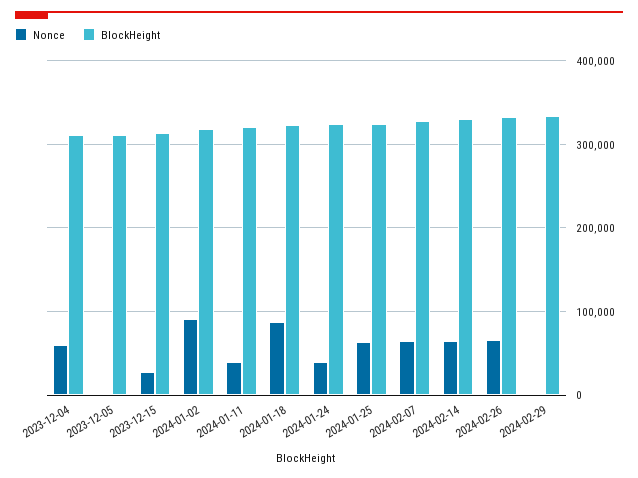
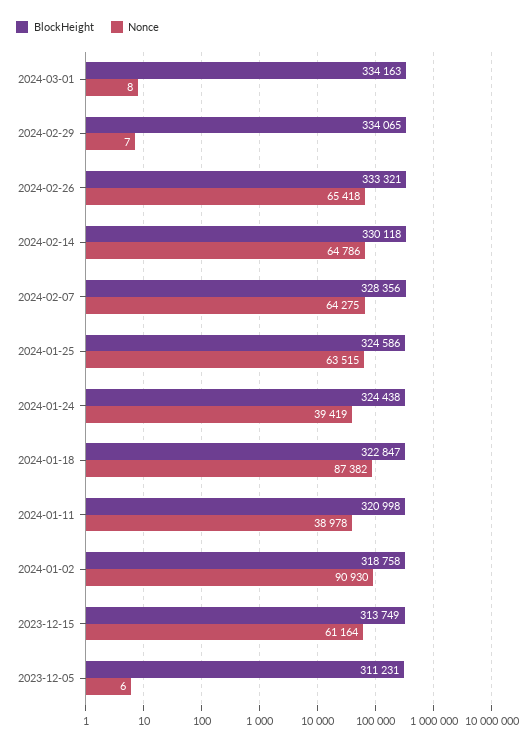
Nonce, 2023-12-04: 60000 -> none
BlockHeight, 2023-12-04: 310000 -> none
Nonce, 2023-12-15: 30000 -> 61164
BlockHeight, 2024-03-01: none -> 334163
Nonce, 2024-03-01: none -> 8

